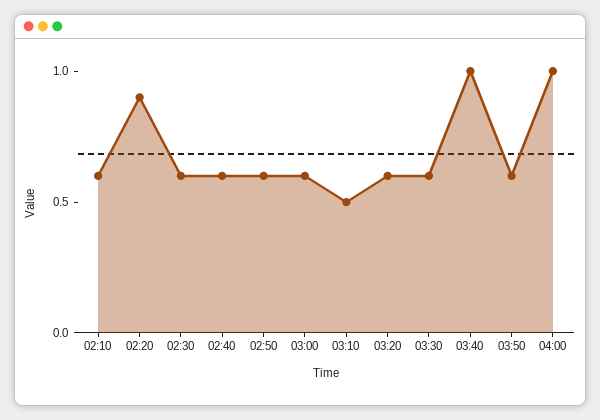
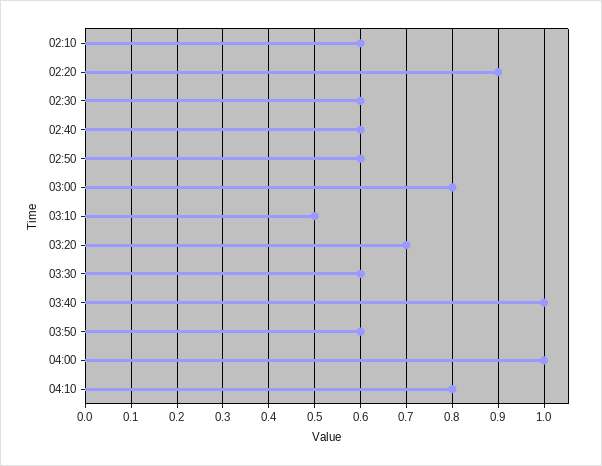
03:00: 0.6 -> 0.8
03:20: 0.6 -> 0.7
04:10: none -> 0.8

